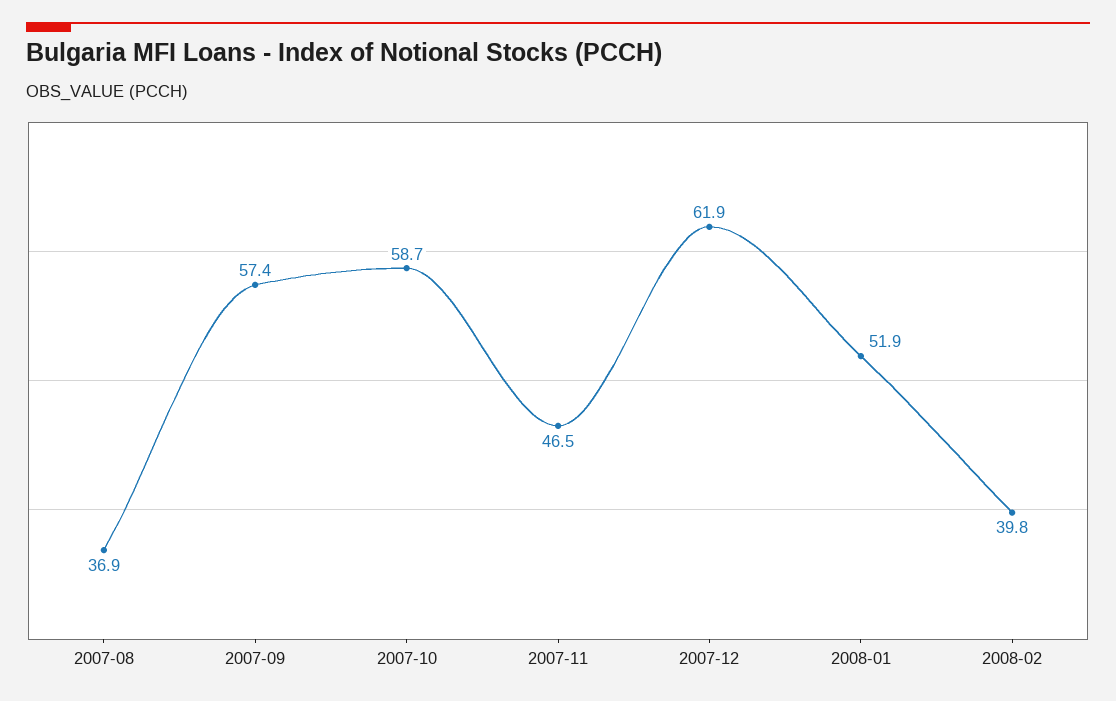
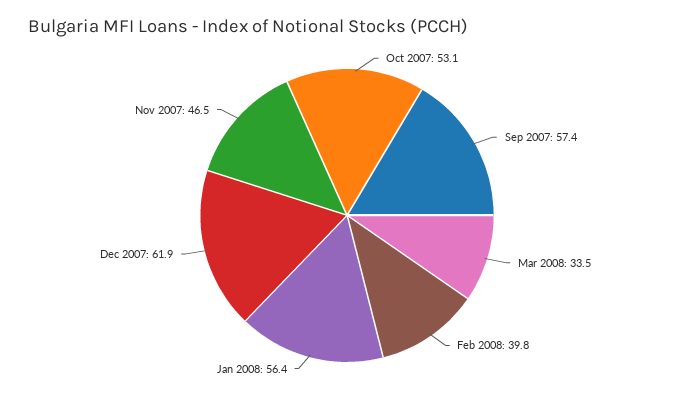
2007-08: 36.9 -> none
2007-10: 58.7 -> 53.1
2008-01: 51.9 -> 56.4
Mar 2008: none -> 33.5

